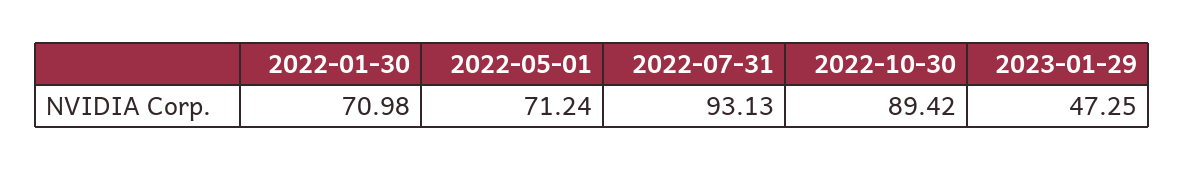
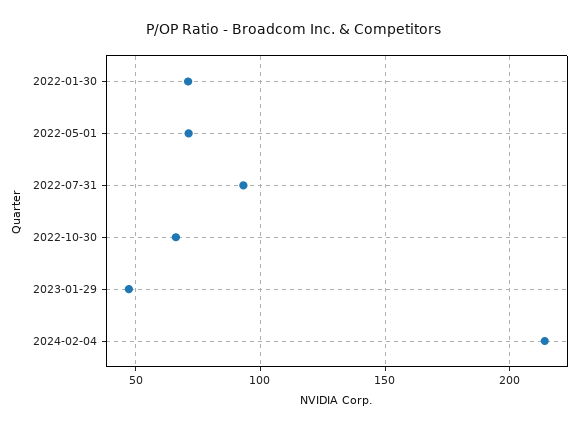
2022-10-30: 89.42 -> 65
2024-02-04: none -> 215

